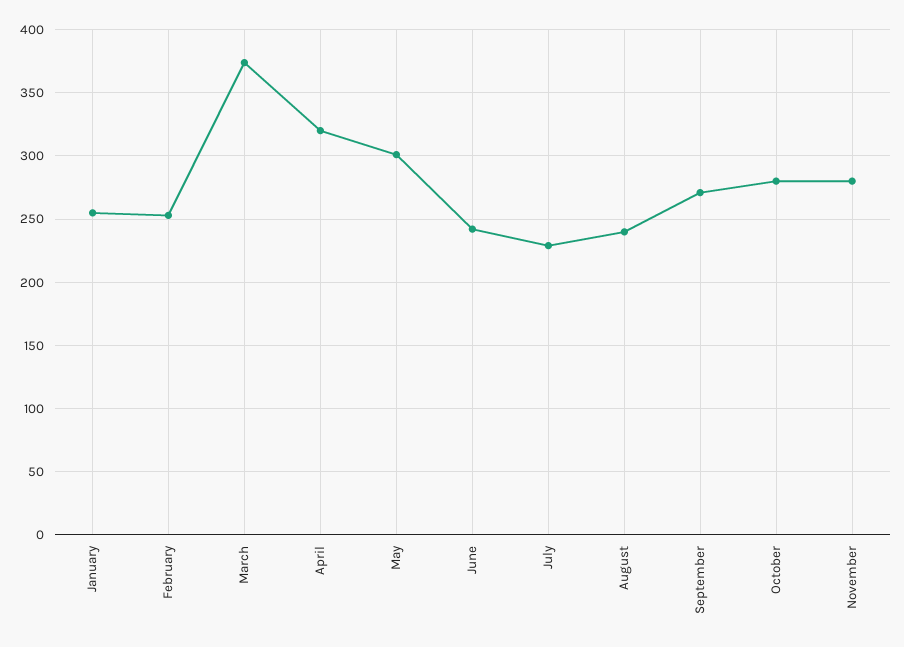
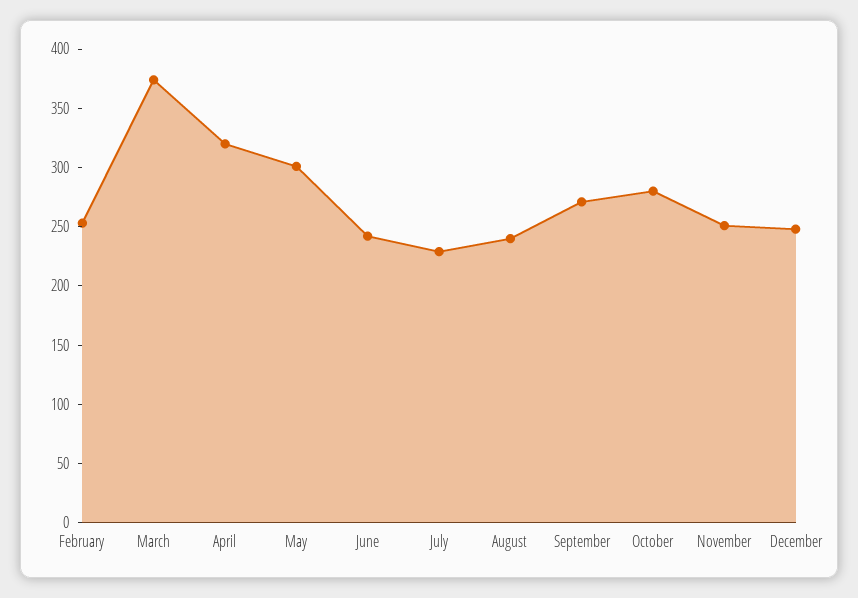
January: 255 -> none
November: 280 -> 250
December: none -> 250

